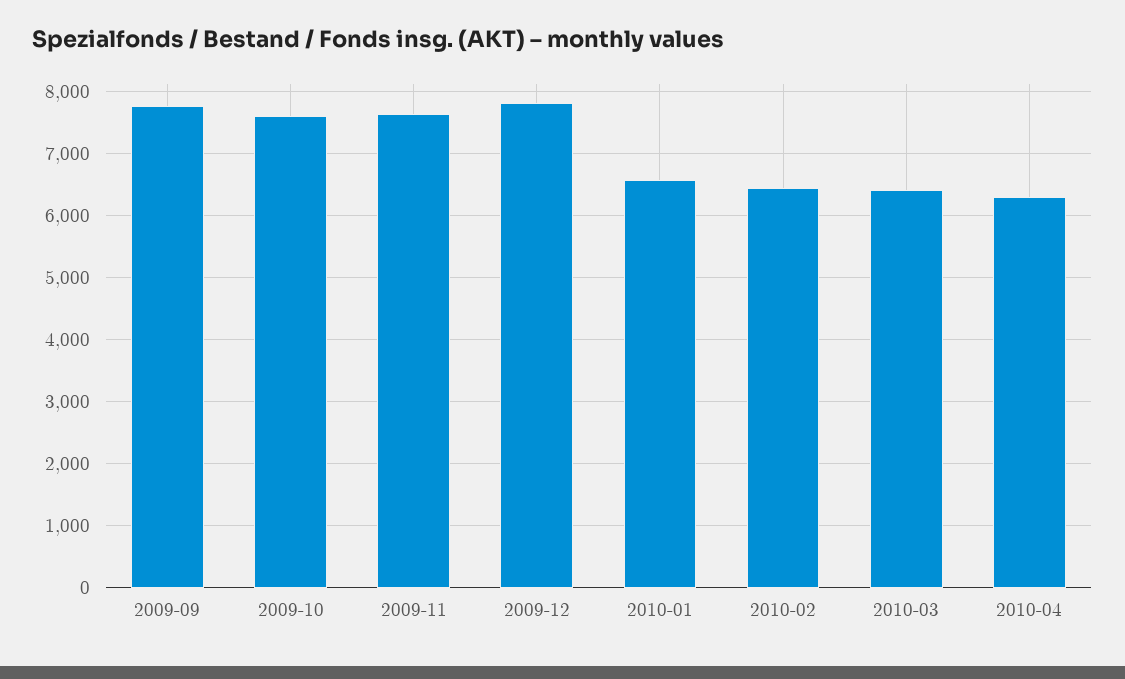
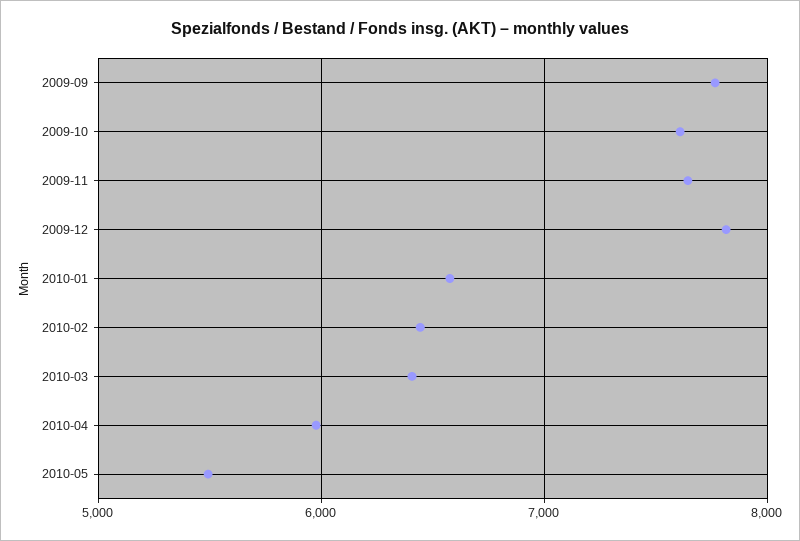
2010-04: 6300 -> 6000
2010-05: none -> 5500

